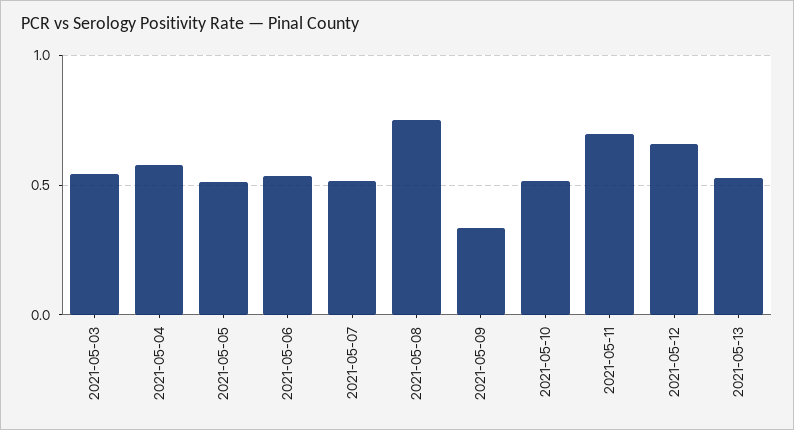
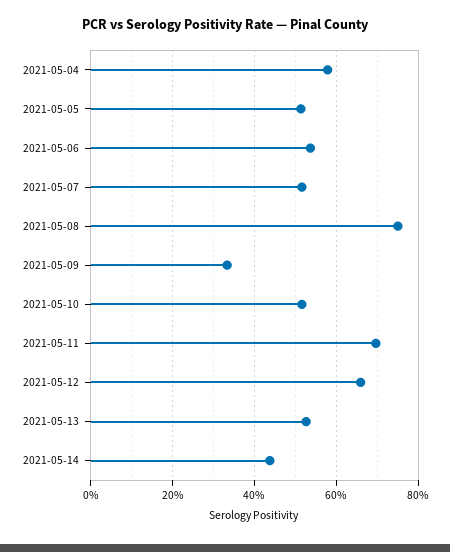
2021-05-03: 0.55 -> none
2021-05-14: none -> 0.44

